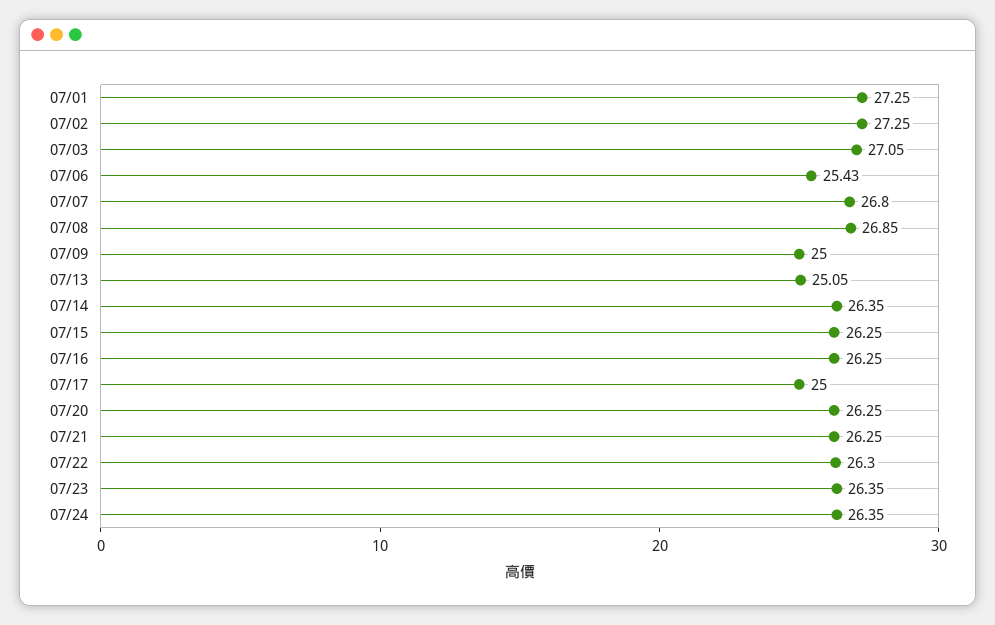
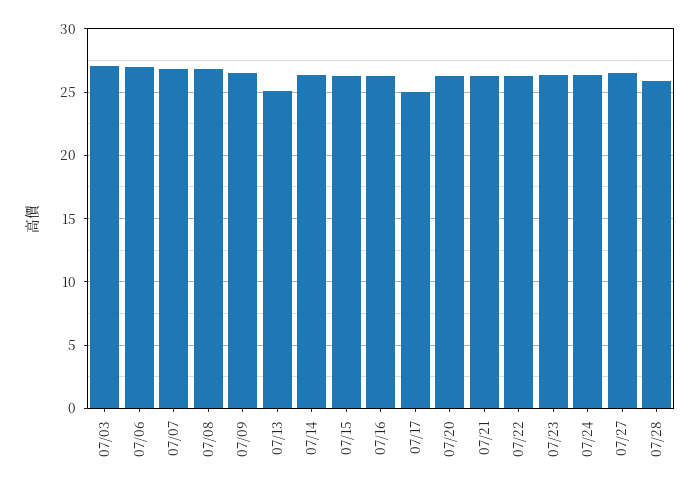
07/01: 27.25 -> none
07/02: 27.25 -> none
07/06: 25.43 -> 27
07/09: 25 -> 26.5
07/27: none -> 26.5
07/28: none -> 26

